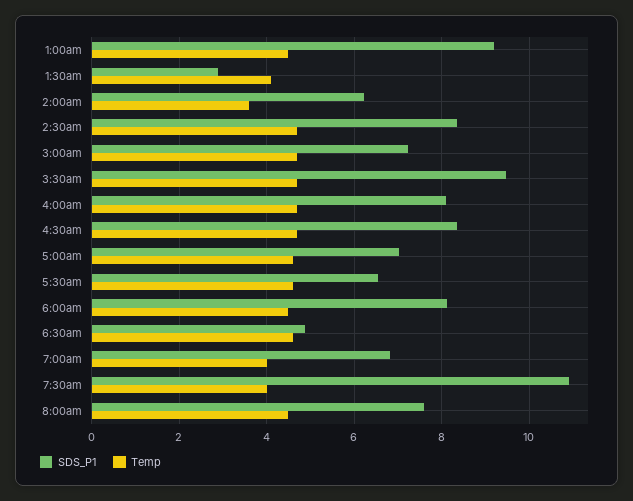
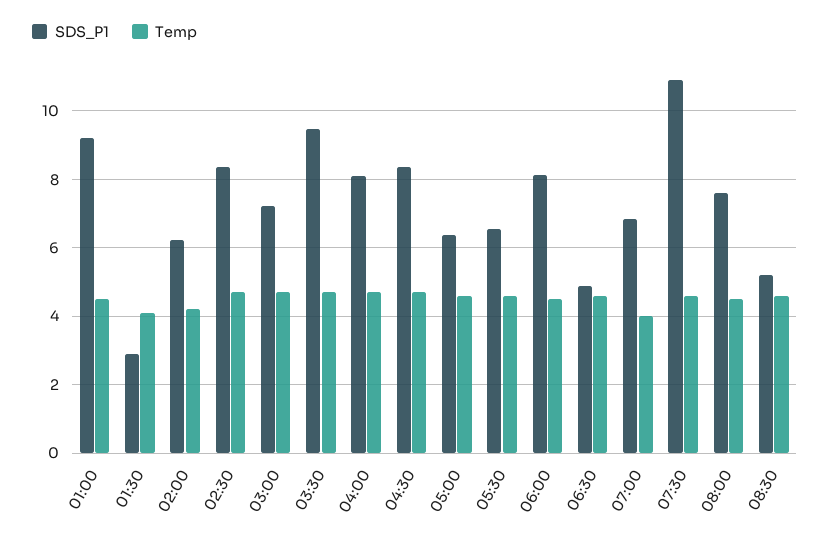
Temp, 2:00am: 3.6 -> 4.2
SDS_P1, 5:00am: 7 -> 6.4
Temp, 7:30am: 4 -> 4.6
SDS_P1, 08:30: none -> 5.2
Temp, 08:30: none -> 4.6

